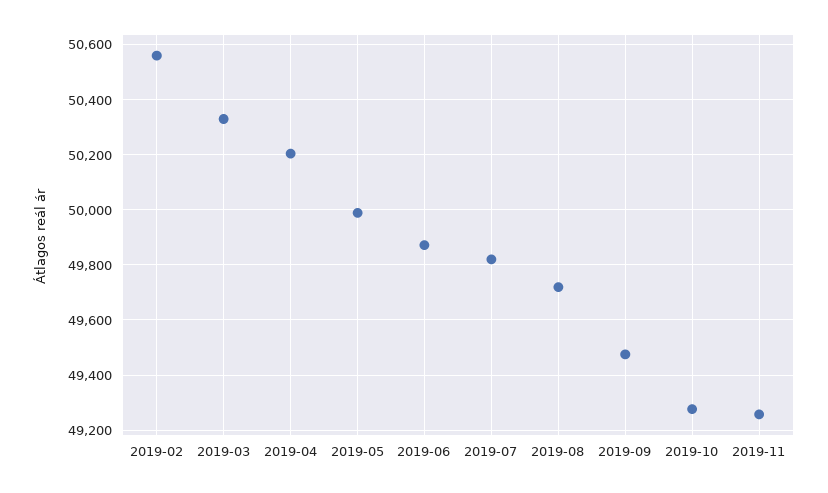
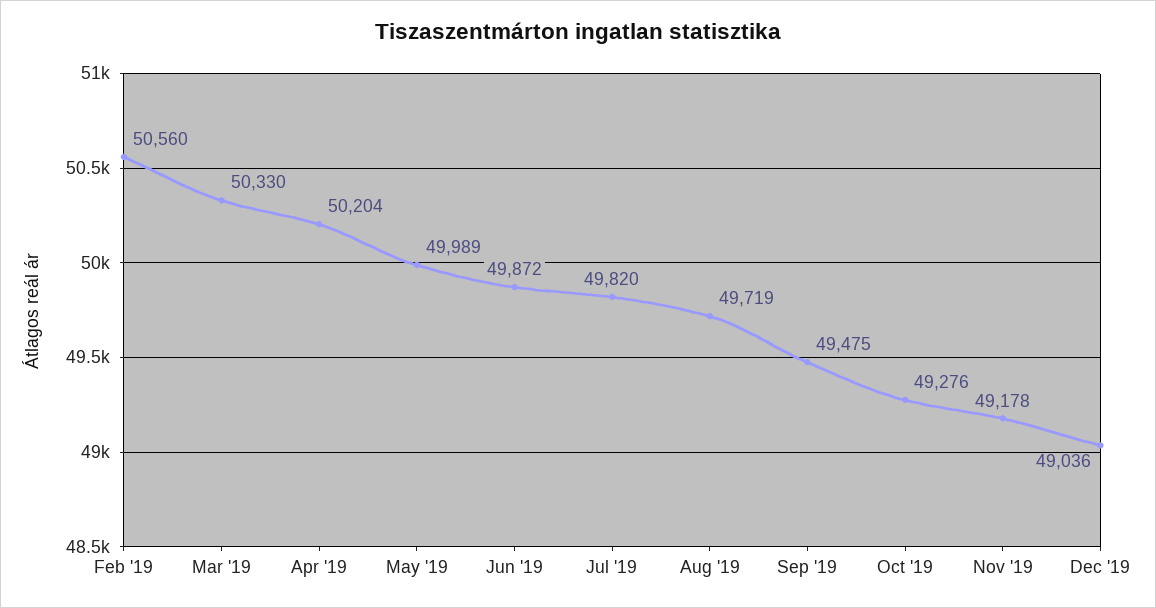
2019-11: 49250 -> 49178
Dec '19: none -> 49036

